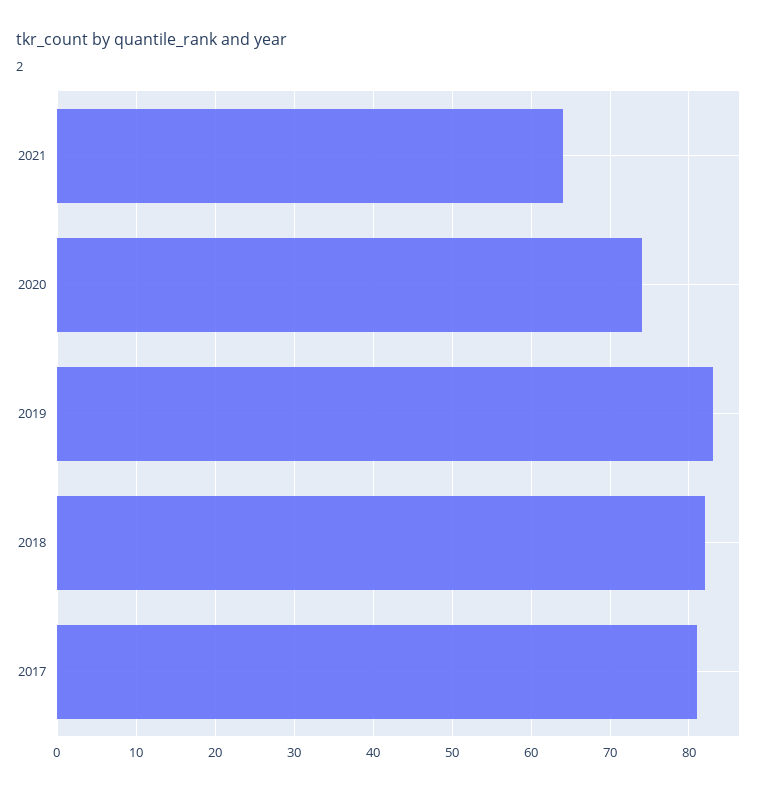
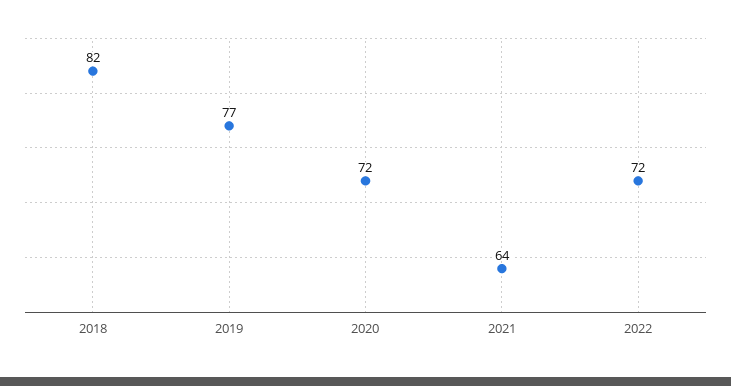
2020: 74 -> 72
2019: 83 -> 77
2017: 81 -> none
2022: none -> 72

